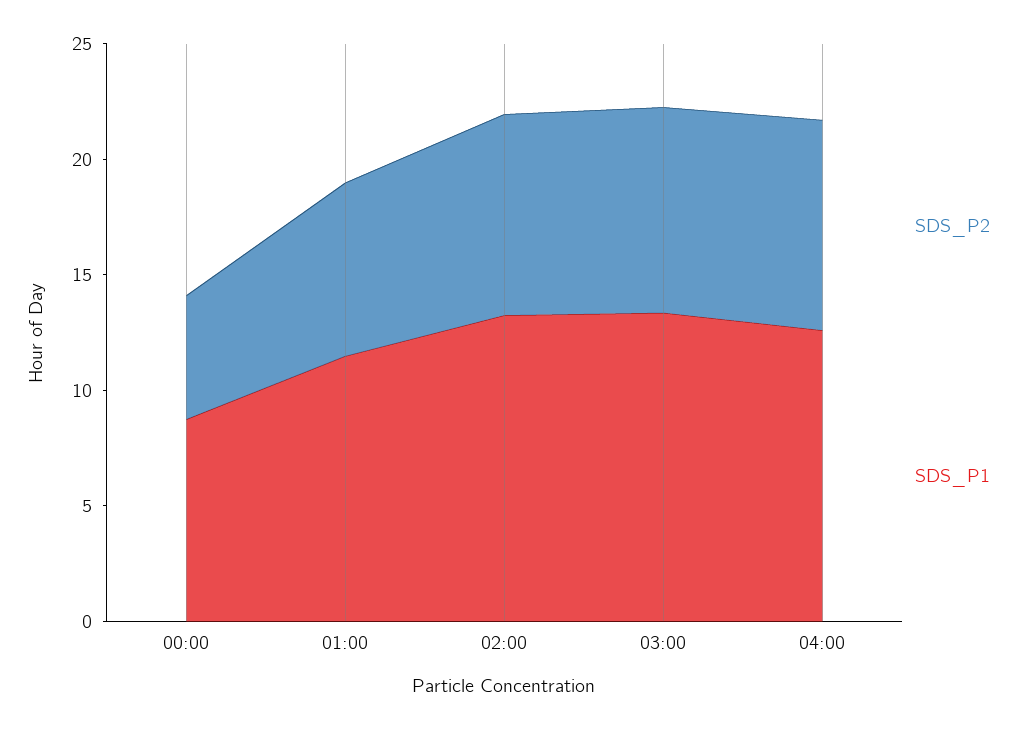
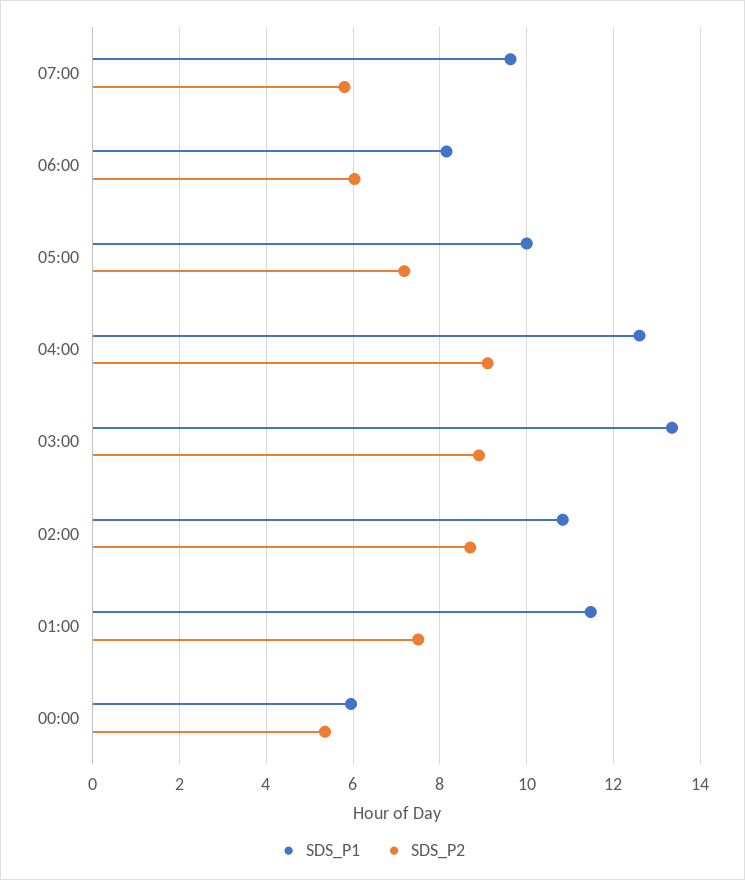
SDS_P1, 00:00: 9 -> 6
SDS_P1, 02:00: 13 -> 10.8
SDS_P1, 07:00: none -> 9.6
SDS_P2, 07:00: none -> 5.8
SDS_P1, 06:00: none -> 8.2
SDS_P2, 06:00: none -> 6
SDS_P1, 05:00: none -> 10
SDS_P2, 05:00: none -> 7.2

